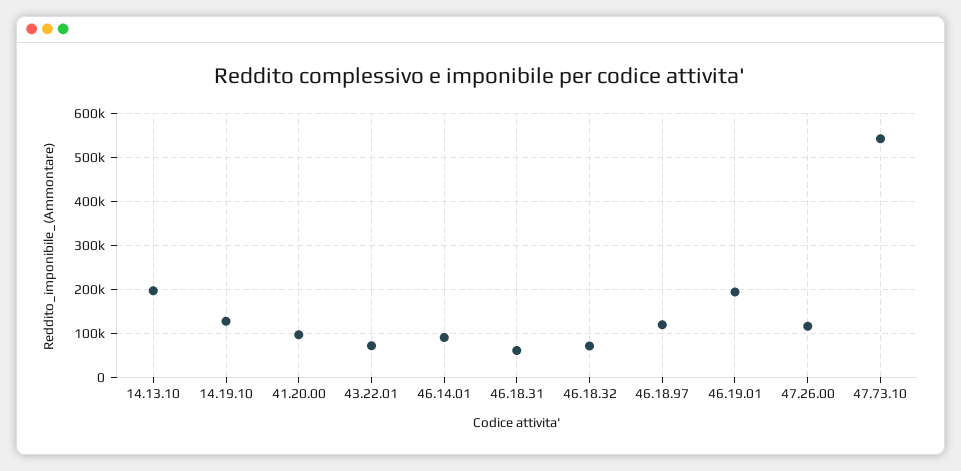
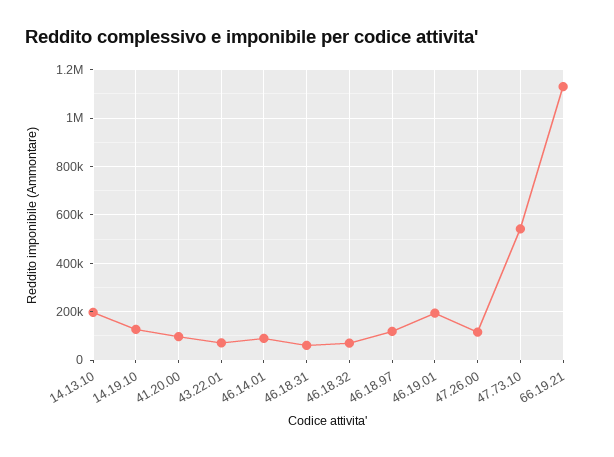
66.19.21: none -> 1125000

